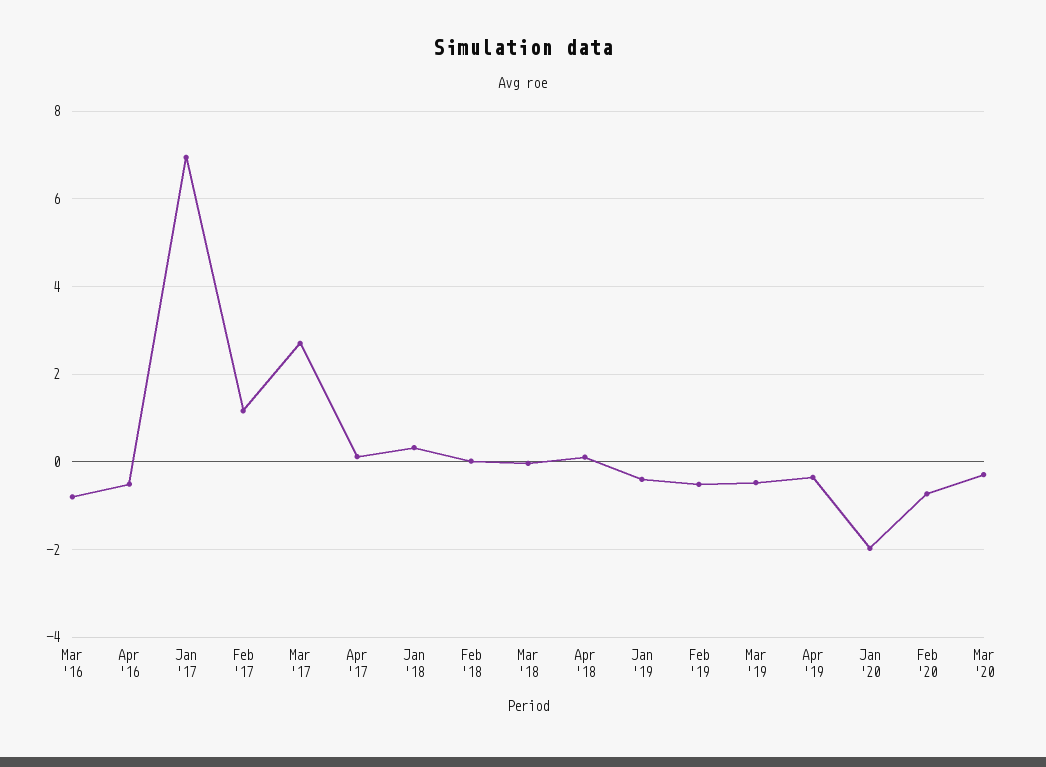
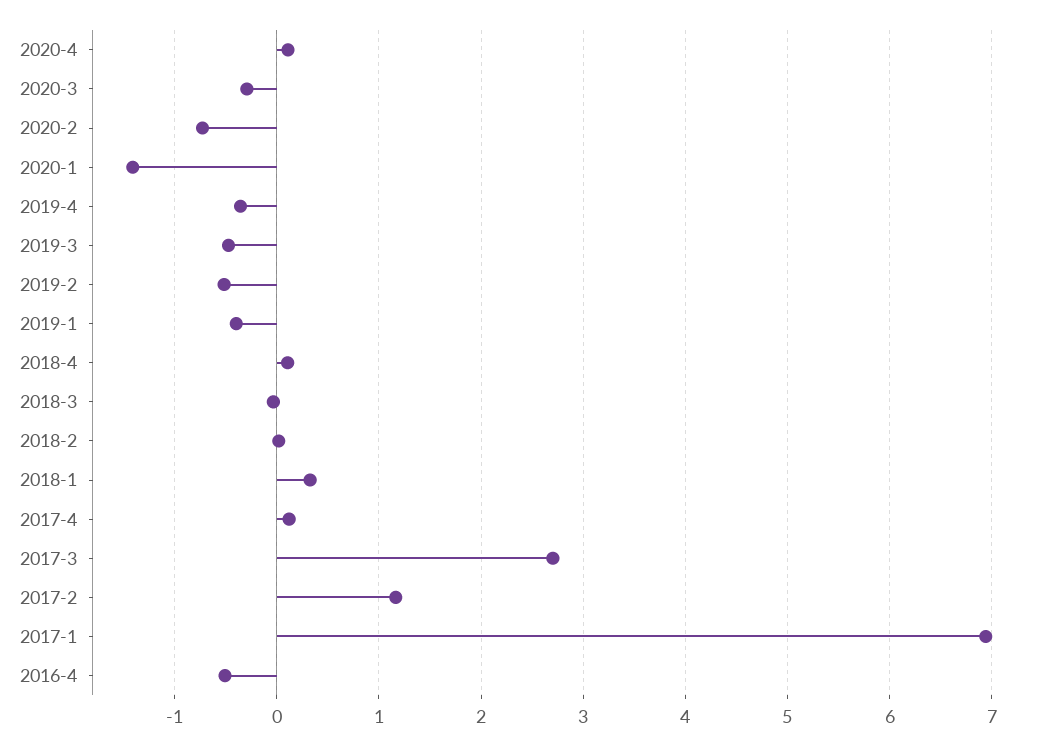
Mar '16: -0.8 -> none
Jan '20: -2 -> -1.4
2020-4: none -> 0.1

